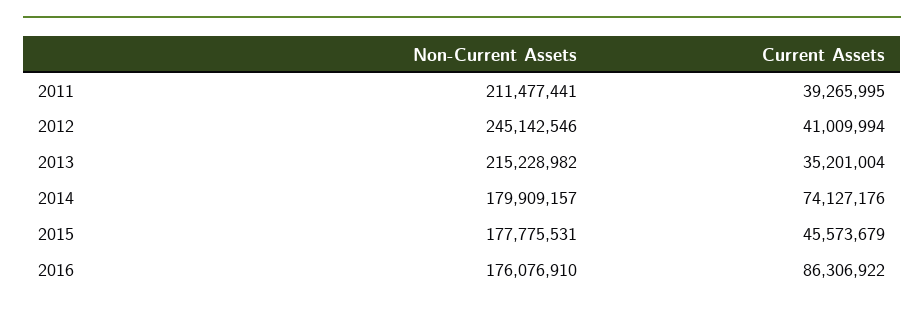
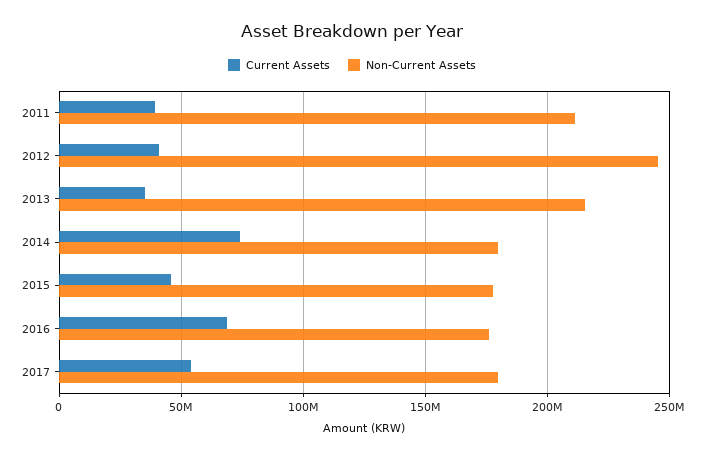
Current Assets, 2016: 86306922 -> 70000000
Current Assets, 2017: none -> 55000000
Non-Current Assets, 2017: none -> 180000000

